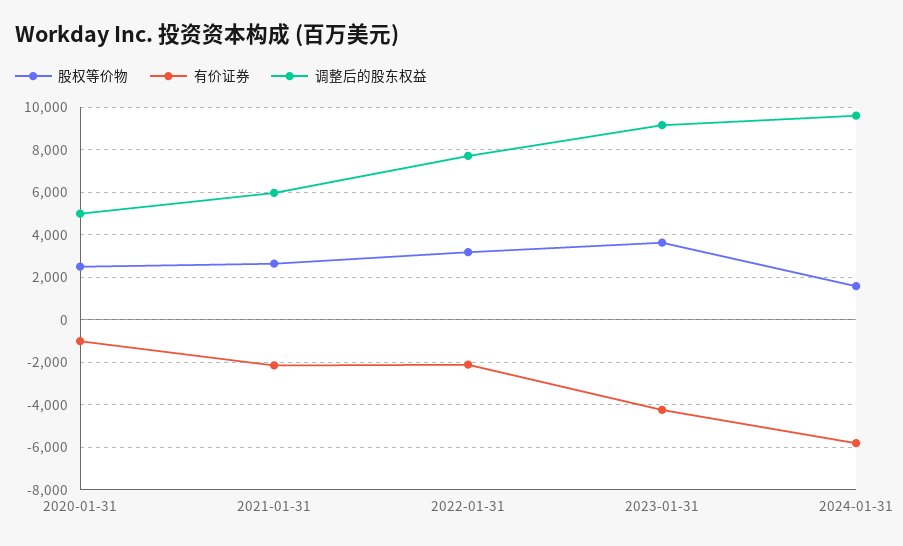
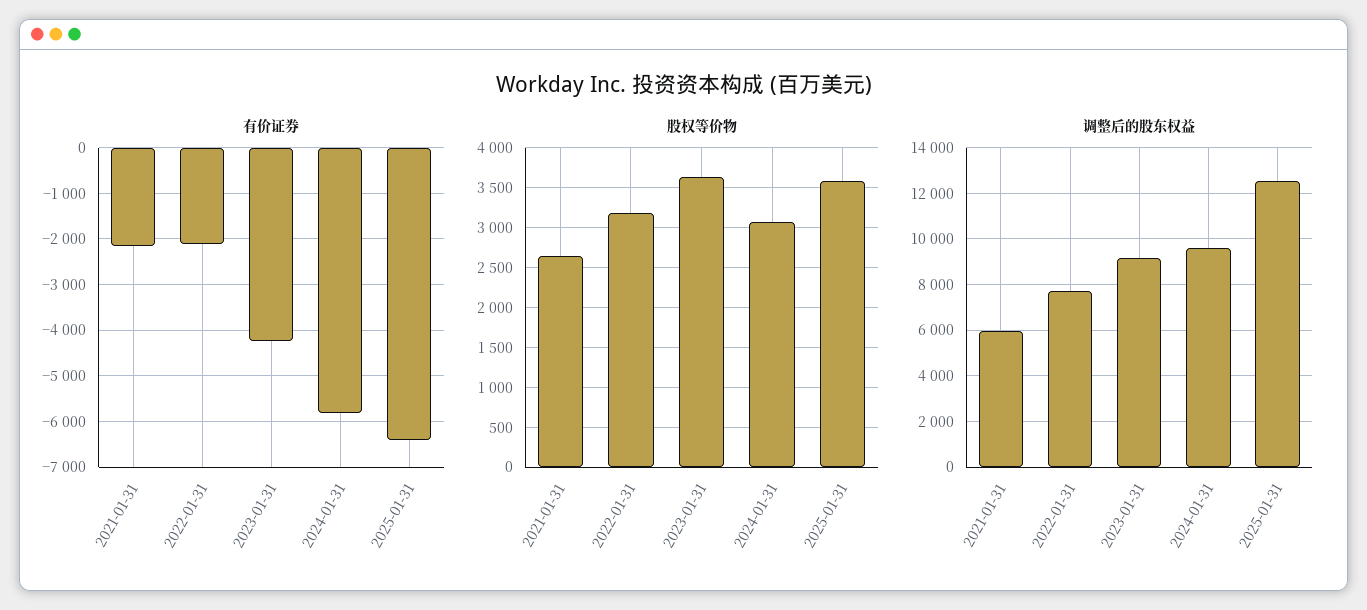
股权等价物, 2020-01-31: 2500 -> none
有价证券, 2020-01-31: -1000 -> none
调整后的股东权益, 2020-01-31: 5000 -> none
股权等价物, 2024-01-31: 1500 -> 3100
有价证券, 2025-01-31: none -> -6400
股权等价物, 2025-01-31: none -> 3600
调整后的股东权益, 2025-01-31: none -> 12500

